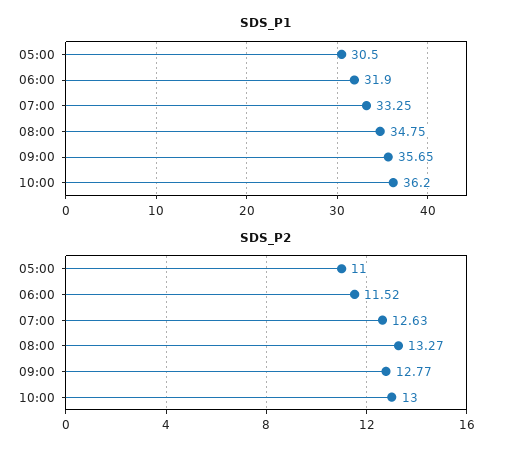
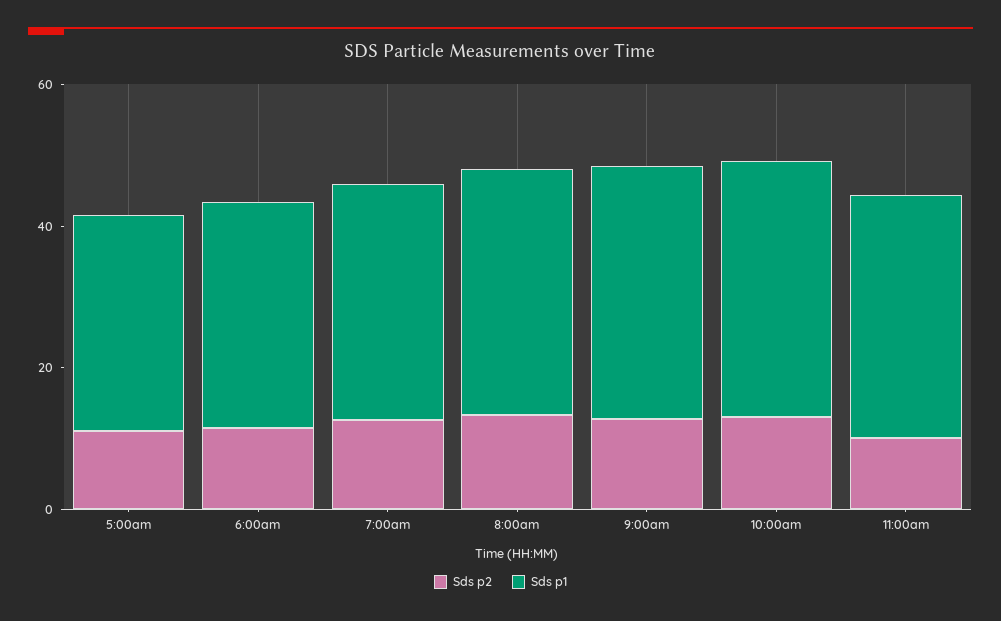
SDS_P2, 11:00am: none -> 10
SDS_P1, 11:00am: none -> 35

